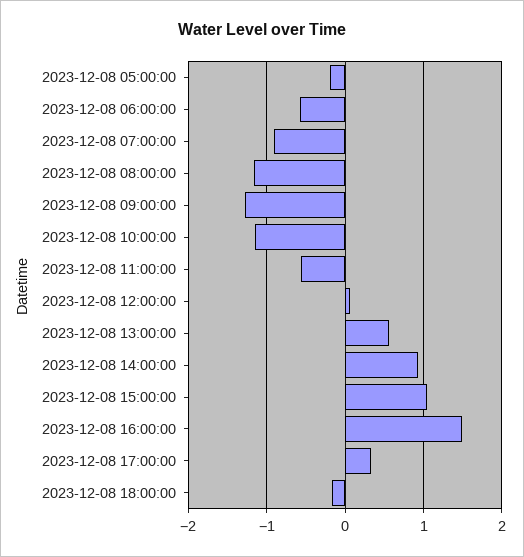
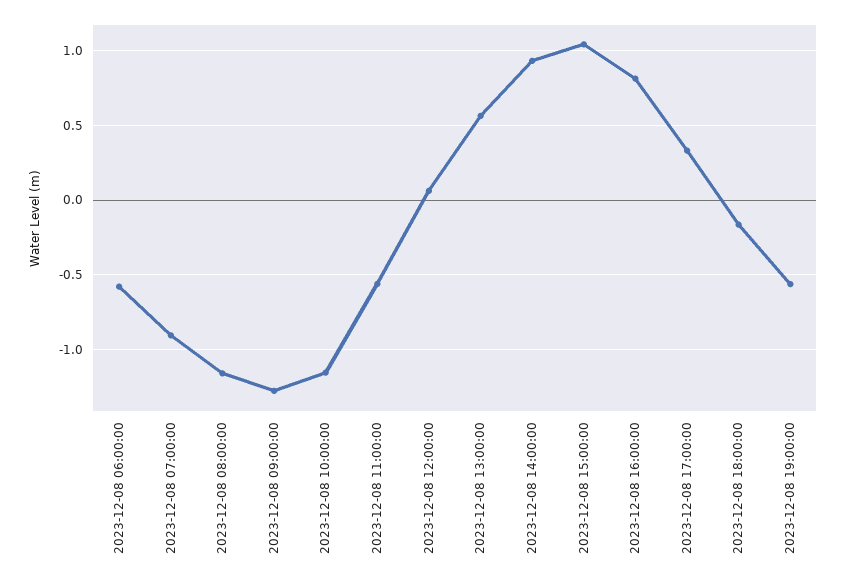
2023-12-08 05:00:00: -0.2 -> none
2023-12-08 16:00:00: 1.5 -> 0.8
2023-12-08 19:00:00: none -> -0.55

